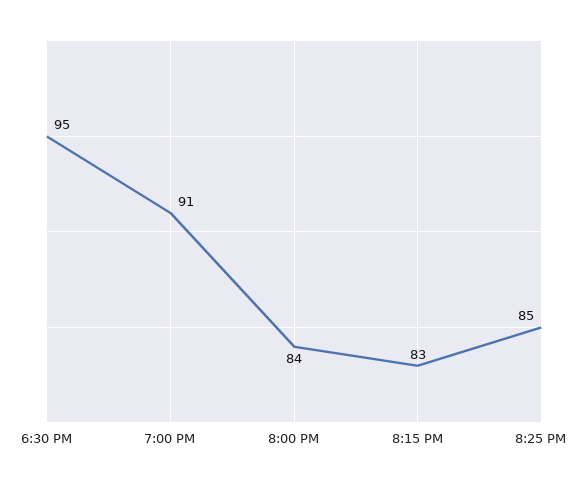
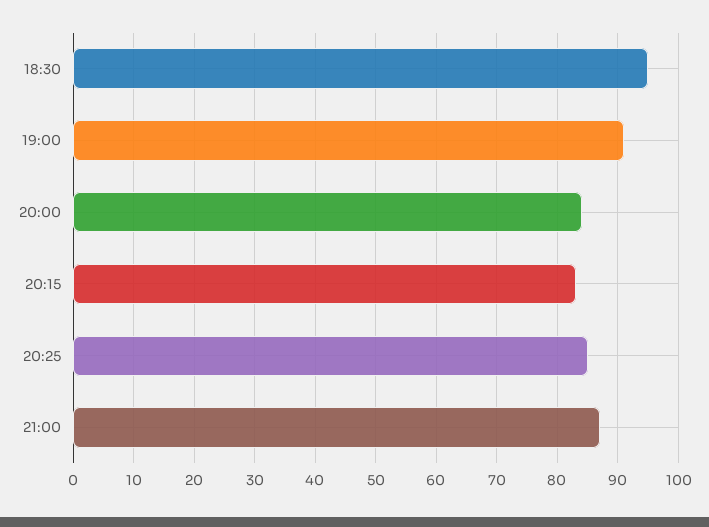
21:00: none -> 87

